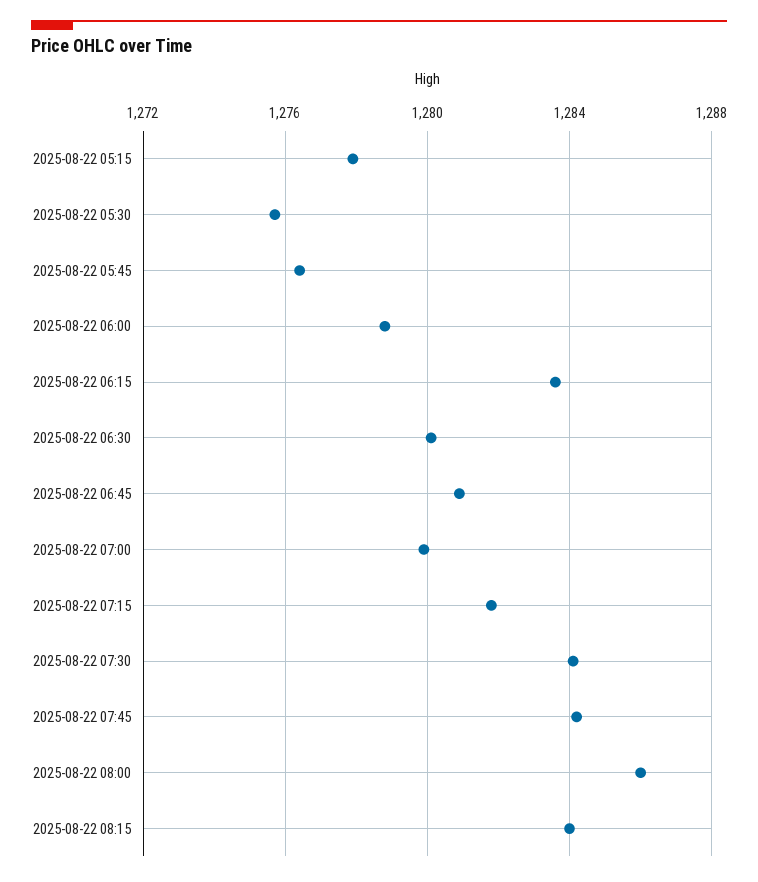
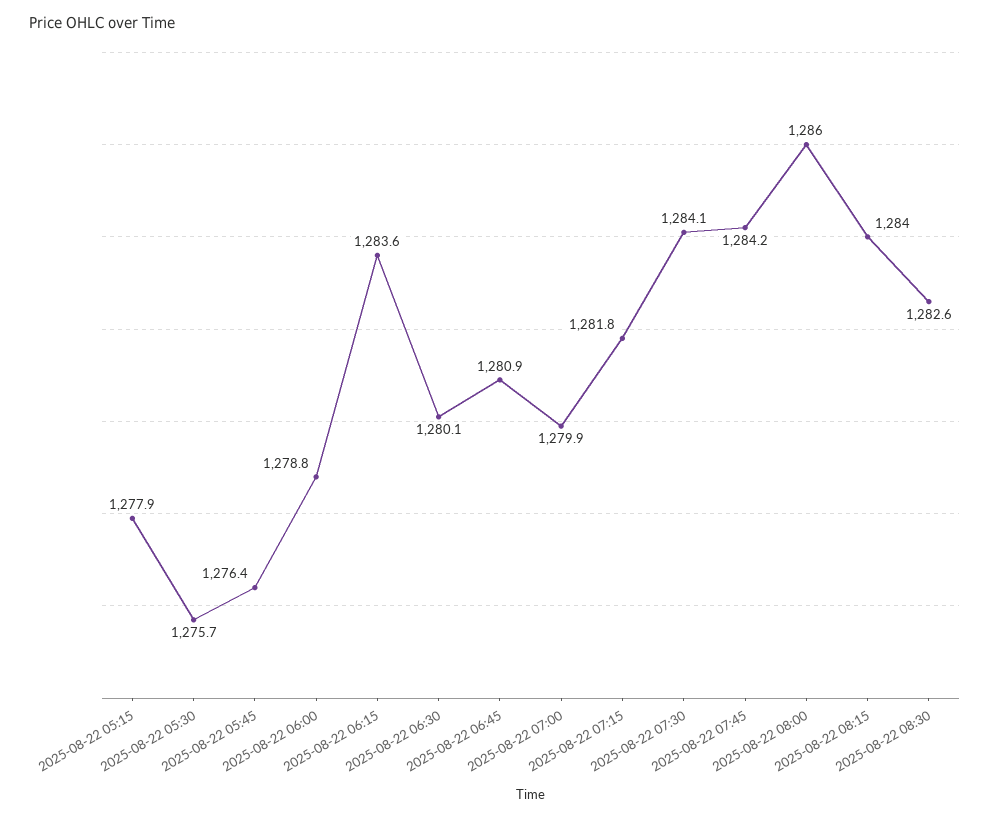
2025-08-22 08:30: none -> 1282.6

